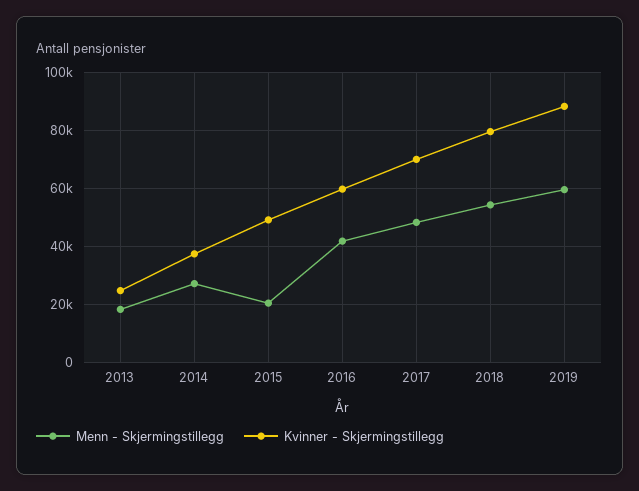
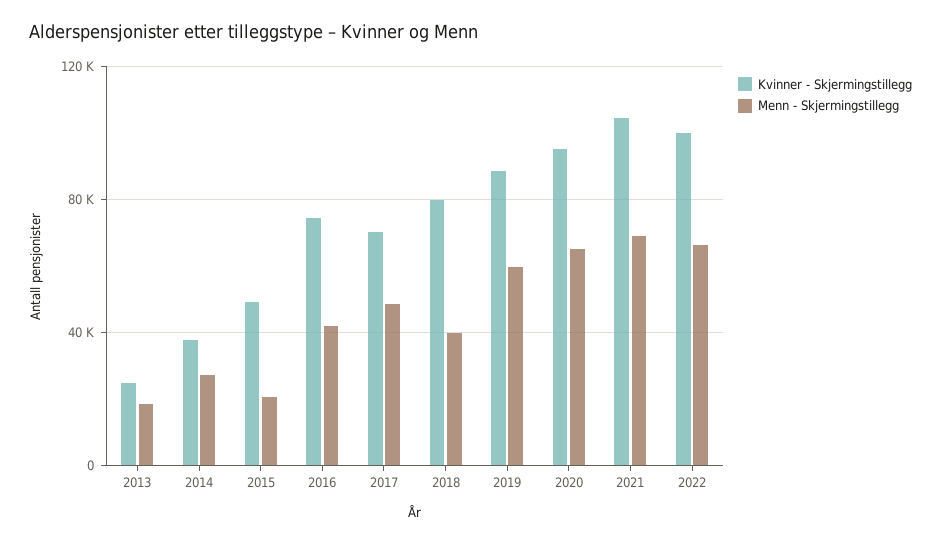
Kvinner - Skjermingstillegg, 2016: 60000 -> 75000
Menn - Skjermingstillegg, 2018: 55000 -> 40000
Kvinner - Skjermingstillegg, 2020: none -> 95000
Menn - Skjermingstillegg, 2020: none -> 65000
Kvinner - Skjermingstillegg, 2021: none -> 105000
Menn - Skjermingstillegg, 2021: none -> 70000
Kvinner - Skjermingstillegg, 2022: none -> 100000
Menn - Skjermingstillegg, 2022: none -> 65000

